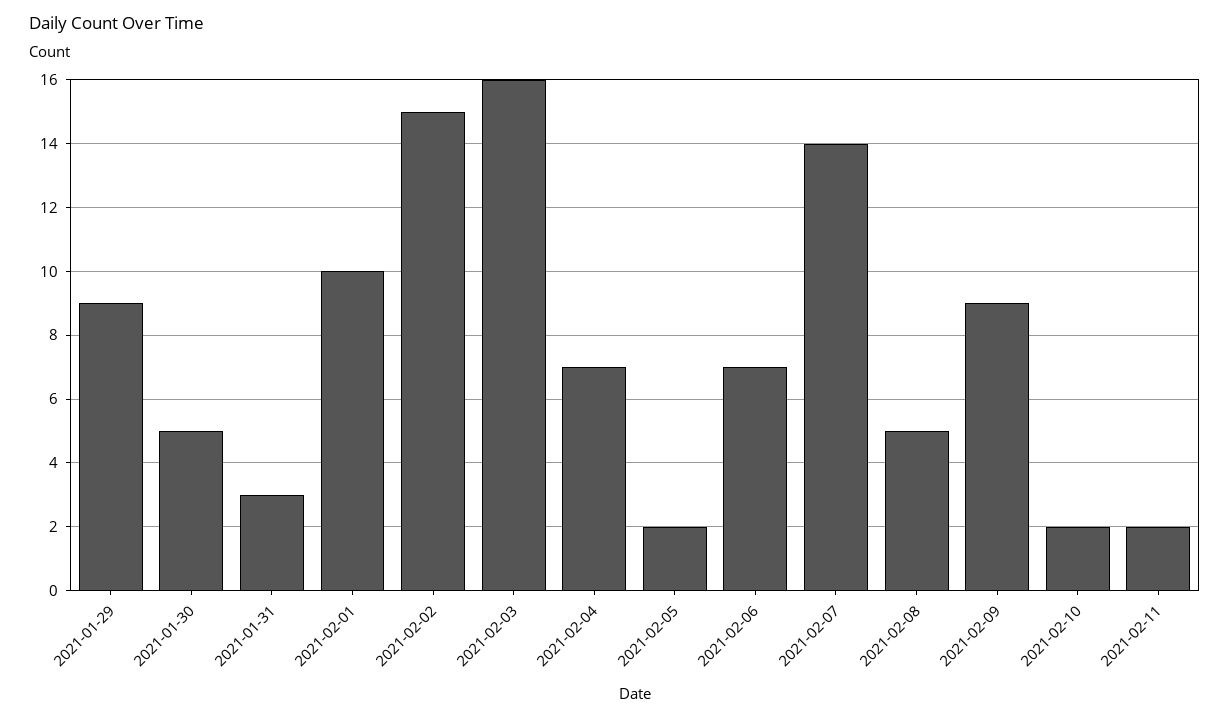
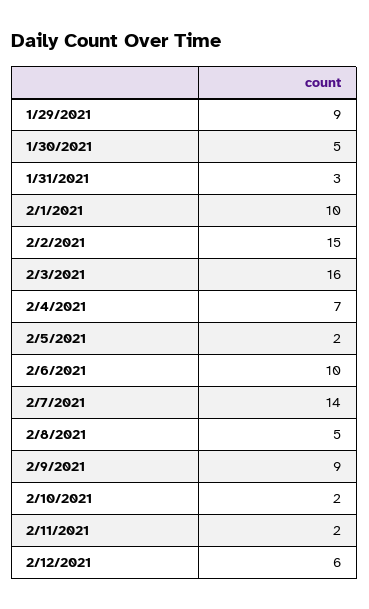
2021-02-06: 7 -> 10
2/12/2021: none -> 6

